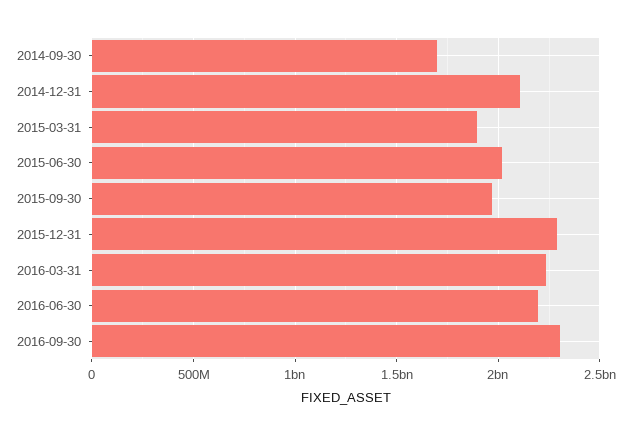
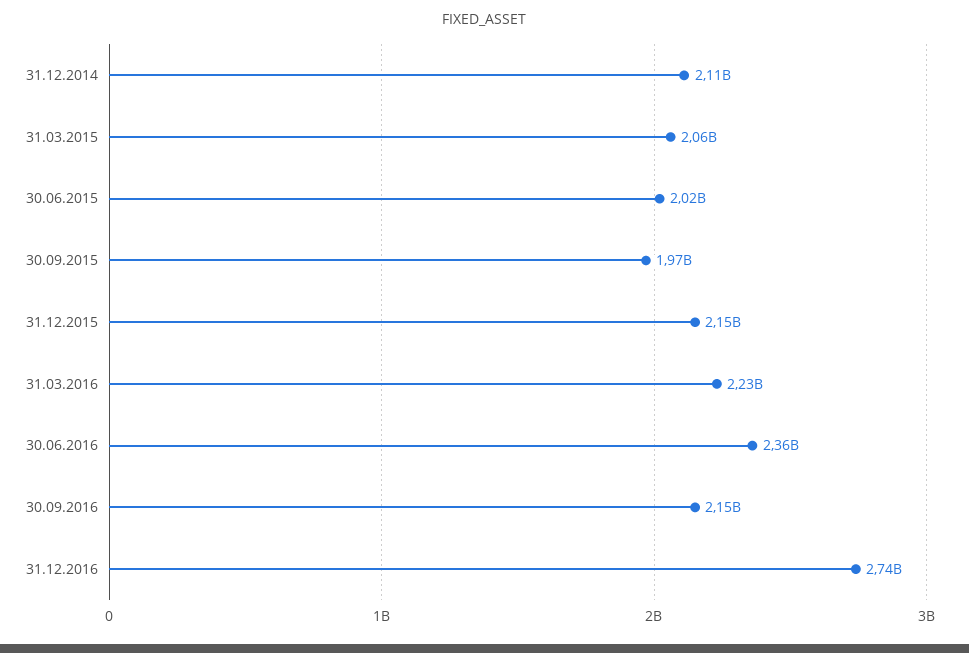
2014-09-30: 1700000000 -> none
2015-03-31: 1900000000 -> 2060000000
2015-12-31: 2300000000 -> 2150000000
2016-06-30: 2200000000 -> 2360000000
2016-09-30: 2300000000 -> 2150000000
31.12.2016: none -> 2740000000

